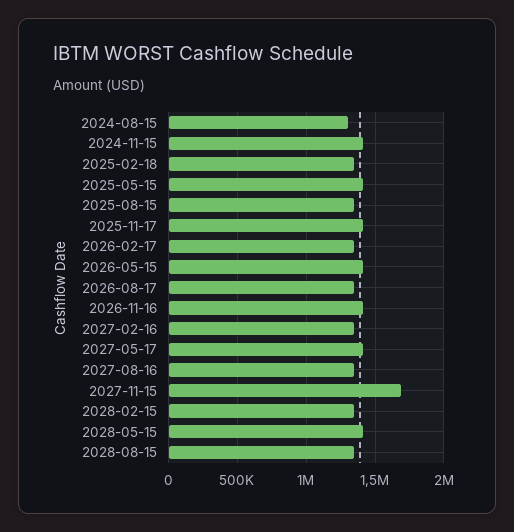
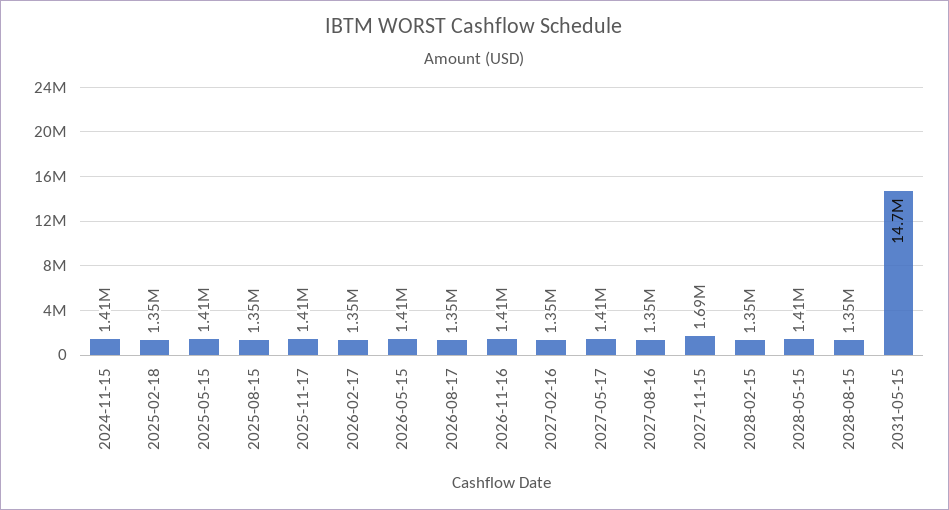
2024-08-15: 1300000 -> none
2031-05-15: none -> 14700000

